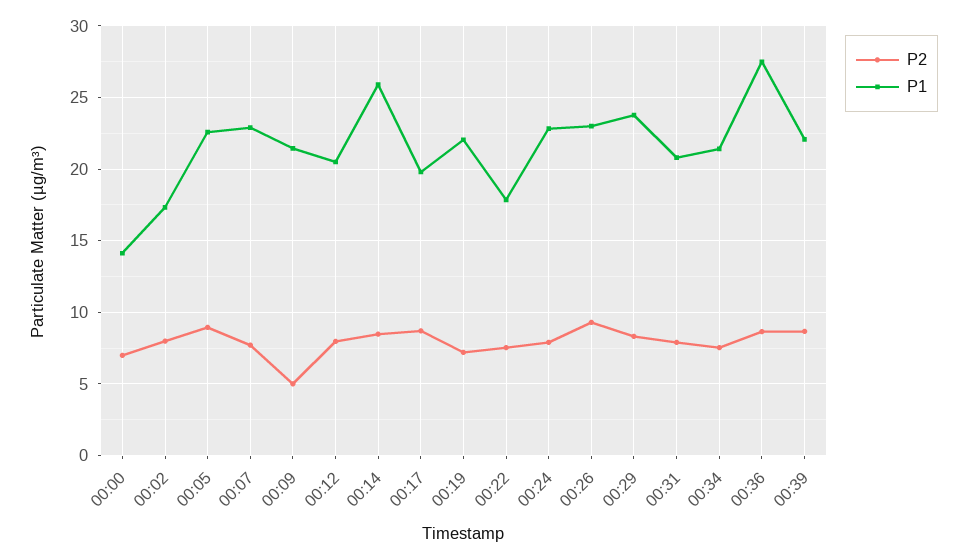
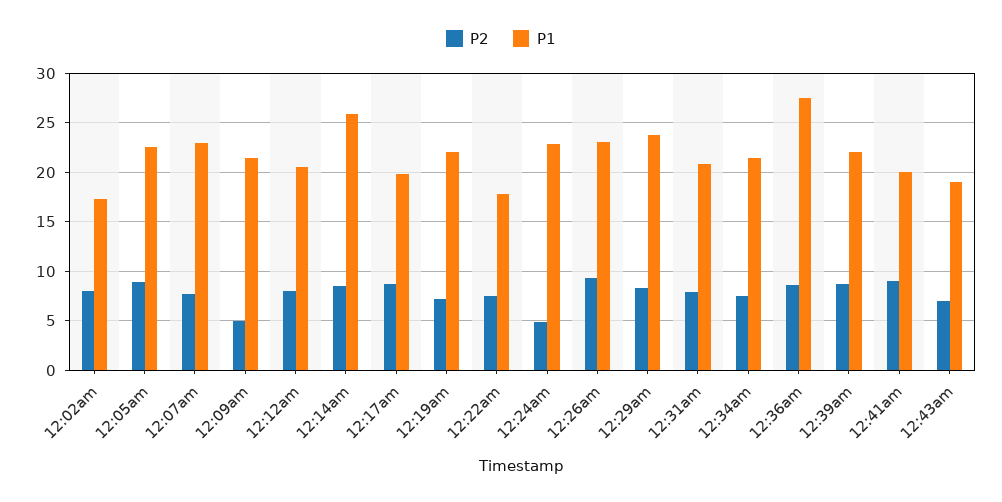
P2, 00:00: 7 -> none
P1, 00:00: 14 -> none
P2, 00:24: 8 -> 5
P2, 12:41am: none -> 9
P1, 12:41am: none -> 20
P2, 12:43am: none -> 7
P1, 12:43am: none -> 19

